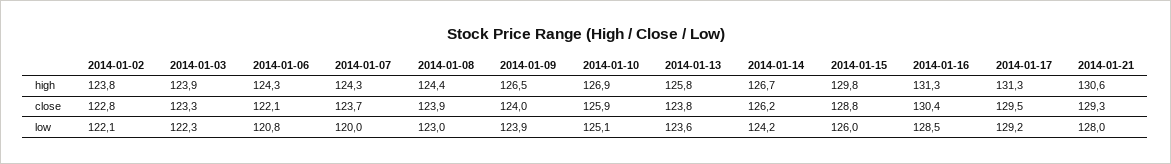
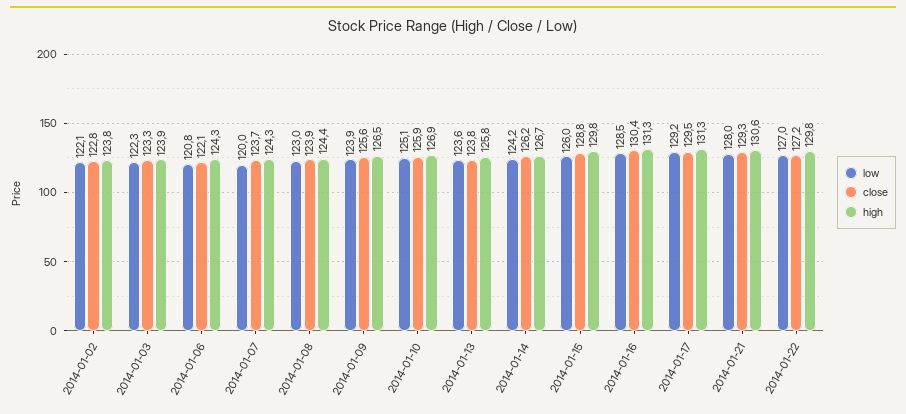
close, 2014-01-09: 124 -> 125.6
low, 2014-01-22: none -> 127
close, 2014-01-22: none -> 127.2
high, 2014-01-22: none -> 129.8

